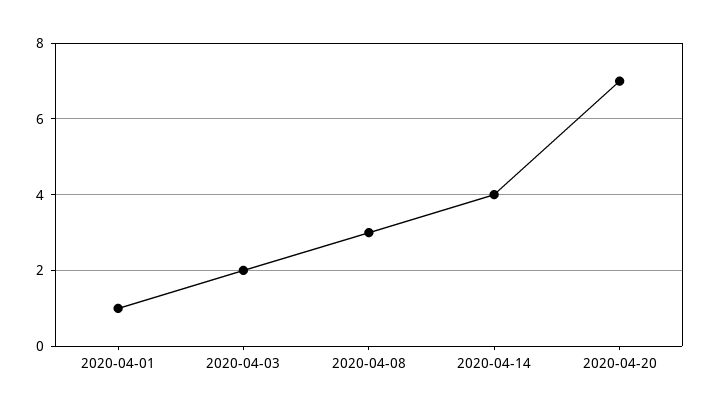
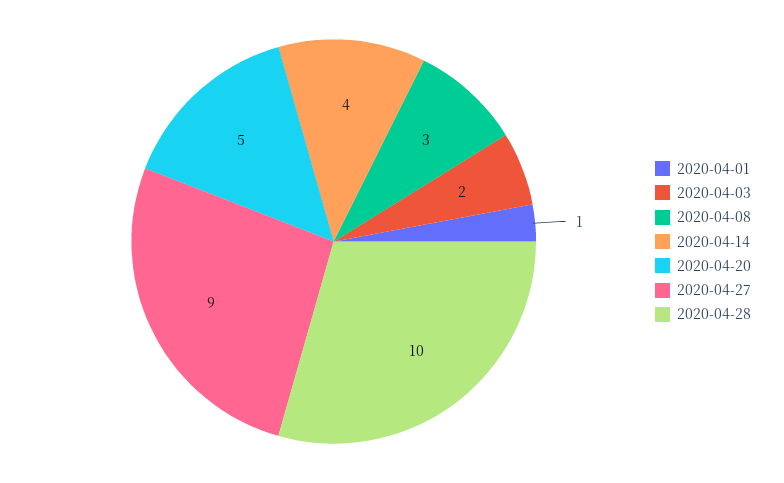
2020-04-20: 7 -> 5
2020-04-27: none -> 9
2020-04-28: none -> 10

